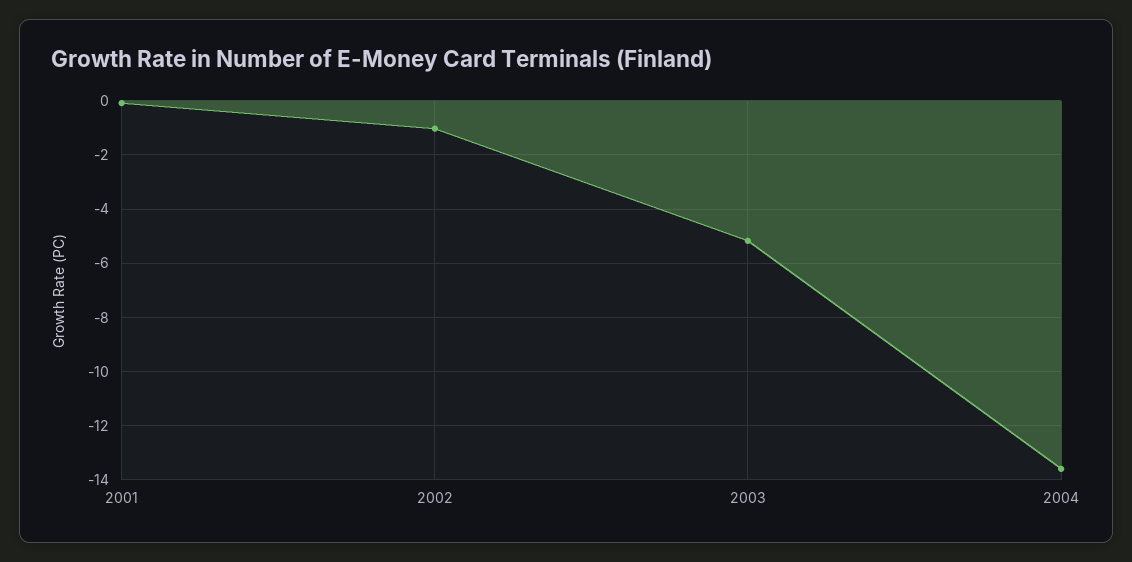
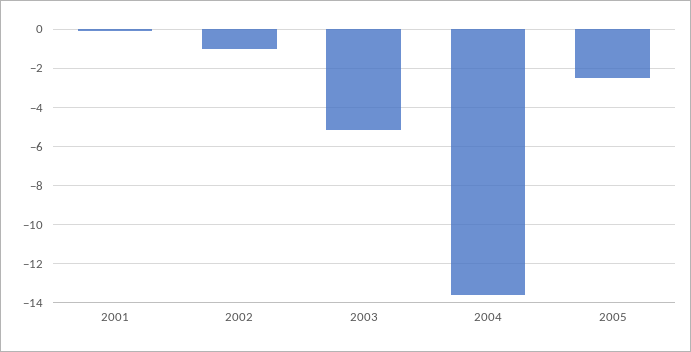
2005: none -> -2.5

